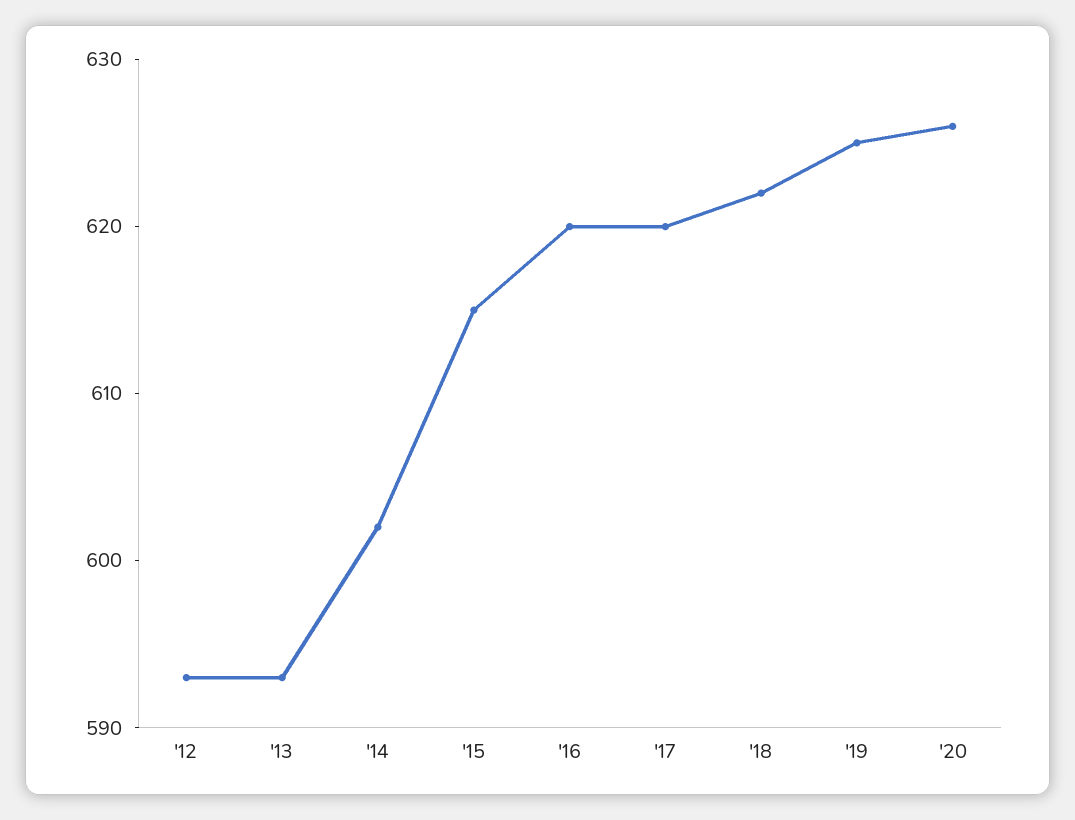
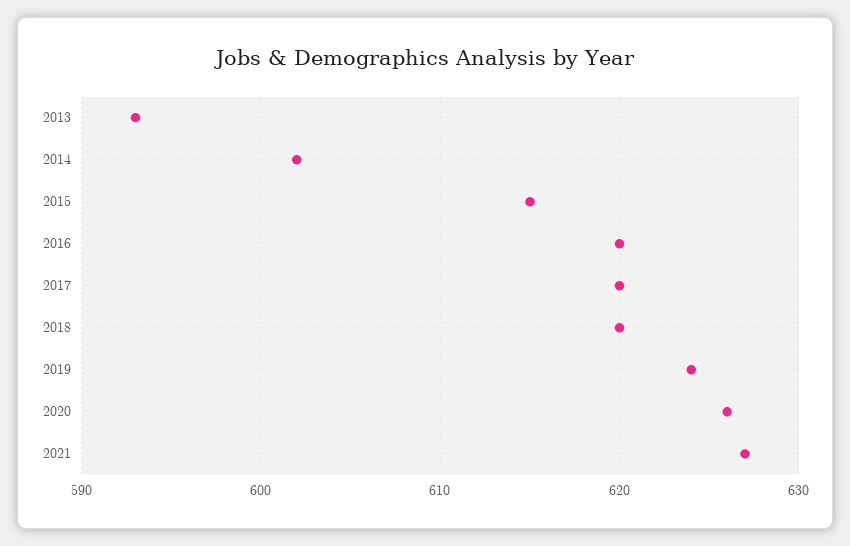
'12: 593 -> none
'18: 622 -> 620
'19: 625 -> 624
2021: none -> 627

